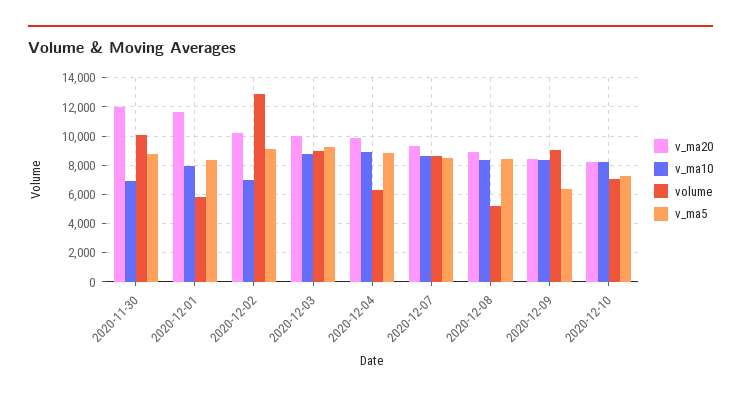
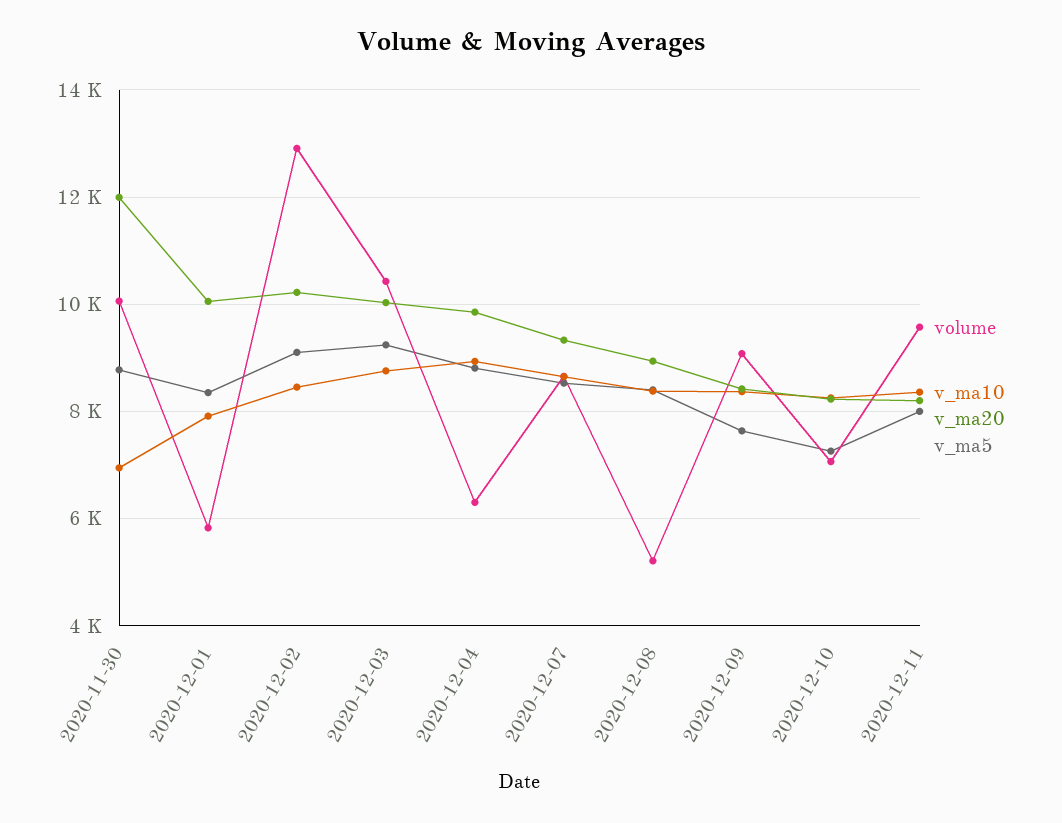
v_ma20, 2020-12-01: 11500 -> 10000
v_ma10, 2020-12-02: 7000 -> 8400
volume, 2020-12-03: 9000 -> 10400
v_ma5, 2020-12-09: 6500 -> 7600
volume, 2020-12-11: none -> 9600
v_ma10, 2020-12-11: none -> 8400
v_ma20, 2020-12-11: none -> 8200
v_ma5, 2020-12-11: none -> 8000

